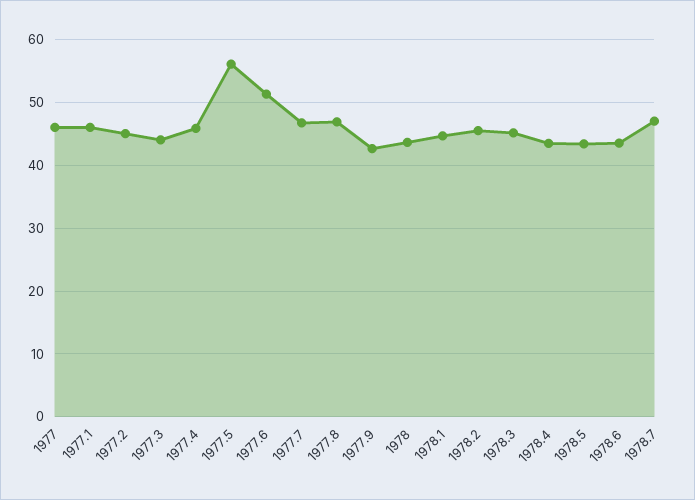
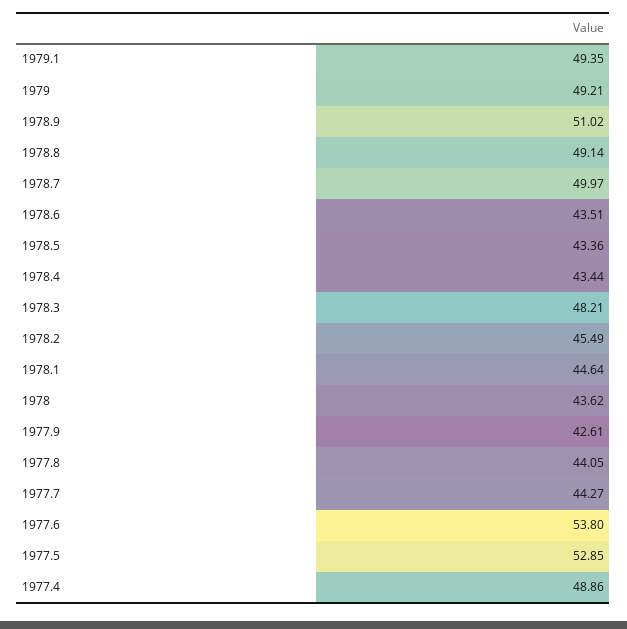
1977: 46 -> none
1977.1: 46 -> none
1977.2: 45 -> none
1977.3: 44 -> none
1977.4: 46 -> 48.86
1977.5: 56 -> 52.85
1977.6: 51 -> 53.8
1977.7: 47 -> 44.27
1977.8: 47 -> 44.05
1978.3: 45 -> 48.21
1978.7: 47 -> 49.97
1979.1: none -> 49.35
1979: none -> 49.21
1978.9: none -> 51.02
1978.8: none -> 49.14

